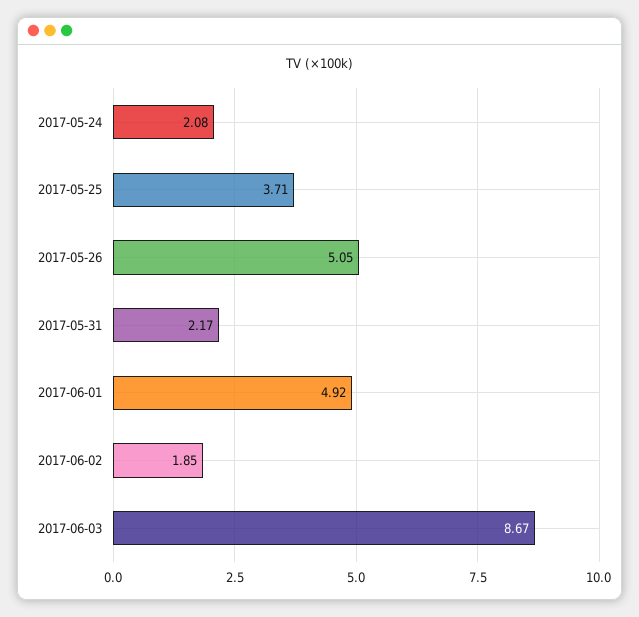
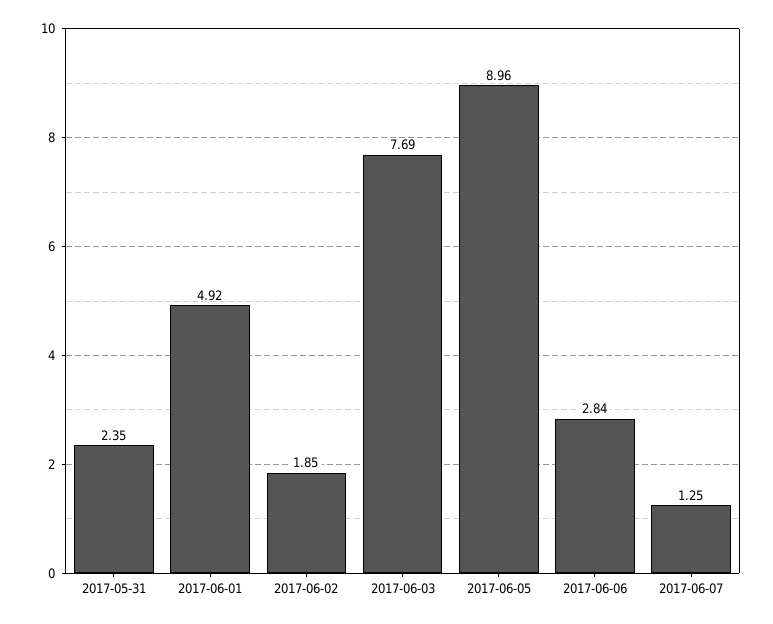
2017-05-24: 2.08 -> none
2017-05-25: 3.71 -> none
2017-05-26: 5.05 -> none
2017-05-31: 2.17 -> 2.35
2017-06-03: 8.67 -> 7.69
2017-06-05: none -> 8.96
2017-06-06: none -> 2.84
2017-06-07: none -> 1.25

